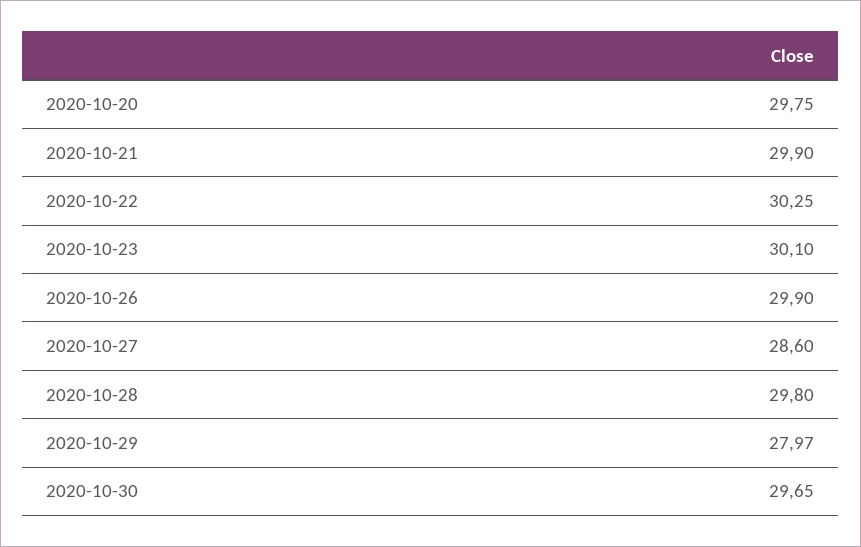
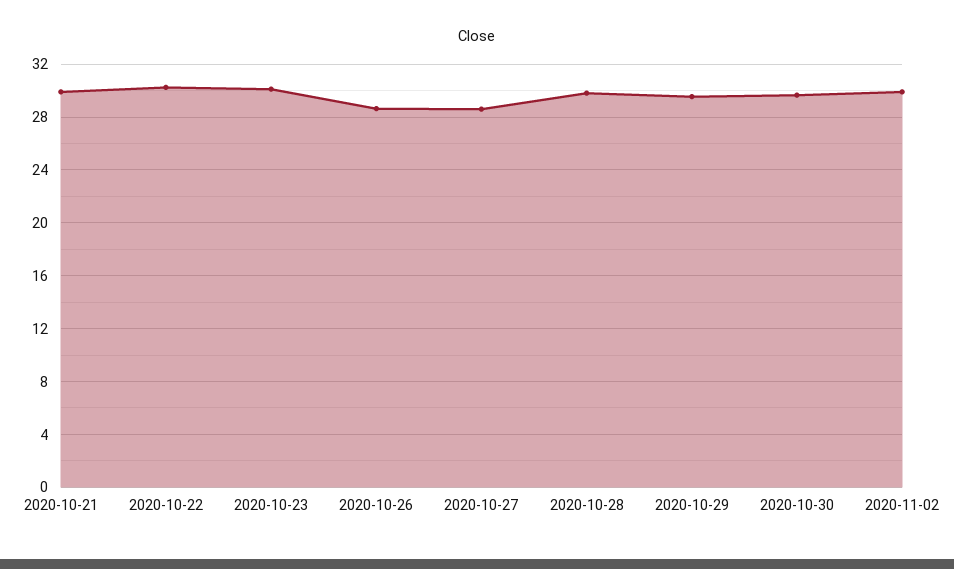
2020-10-20: 29.75 -> none
2020-10-26: 29.9 -> 28.5
2020-10-29: 27.97 -> 29.5
2020-11-02: none -> 30

